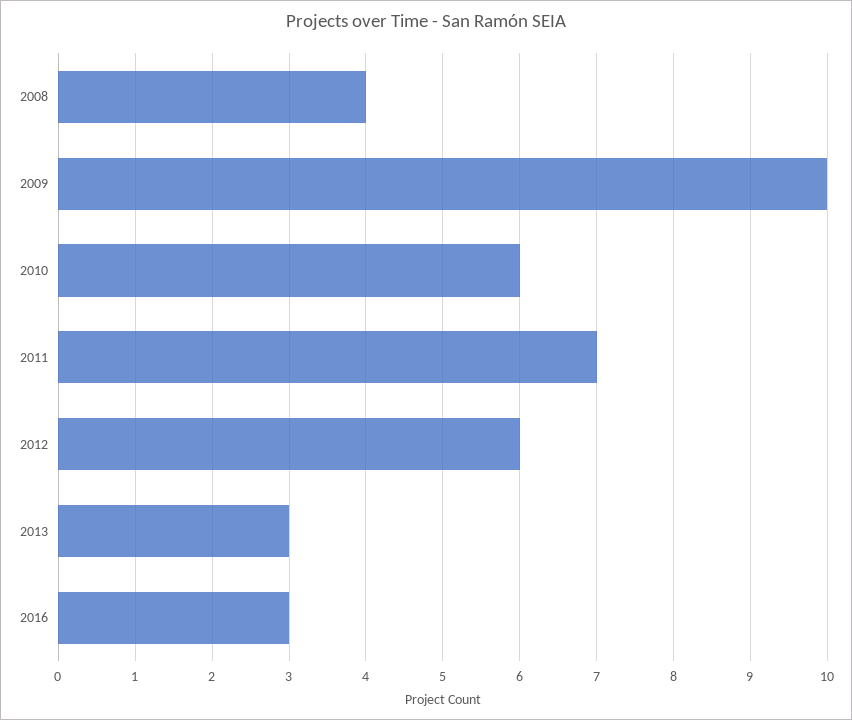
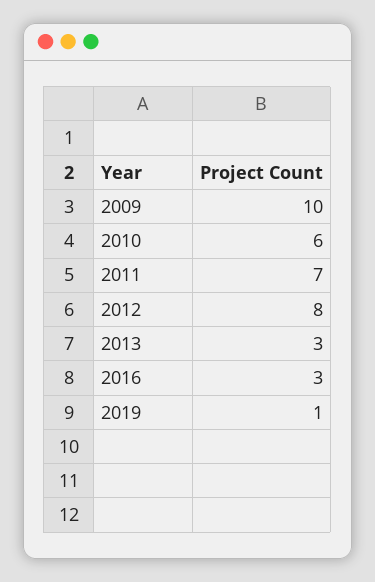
2008: 4 -> none
2012: 6 -> 8
2019: none -> 1

